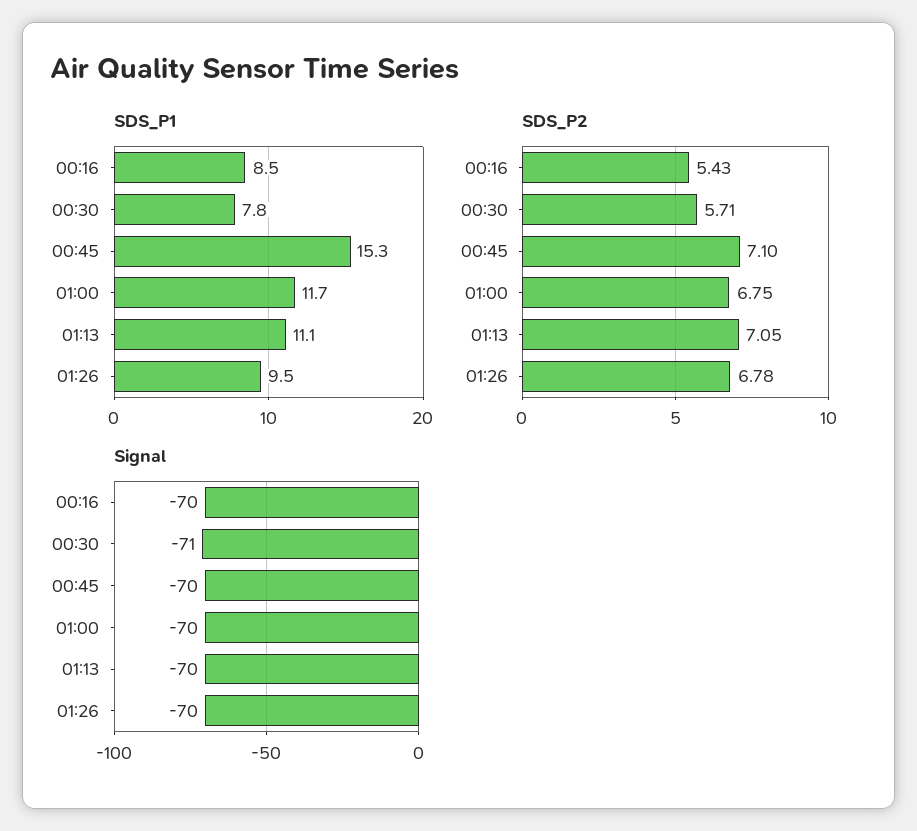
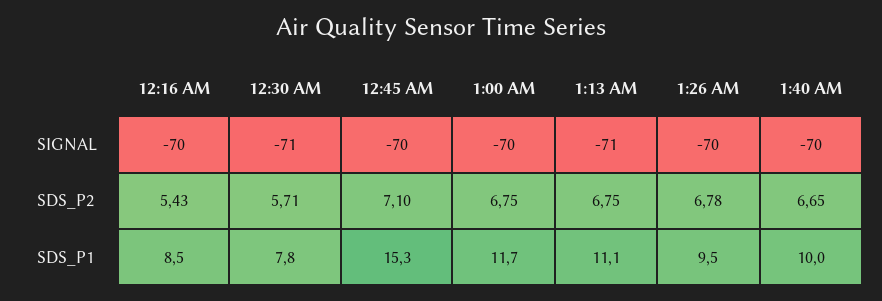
SDS_P2, 01:13: 7.05 -> 6.75
Signal, 01:13: -70 -> -71
Signal, 1:40 AM: none -> -70
SDS_P2, 1:40 AM: none -> 6.65
SDS_P1, 1:40 AM: none -> 10

